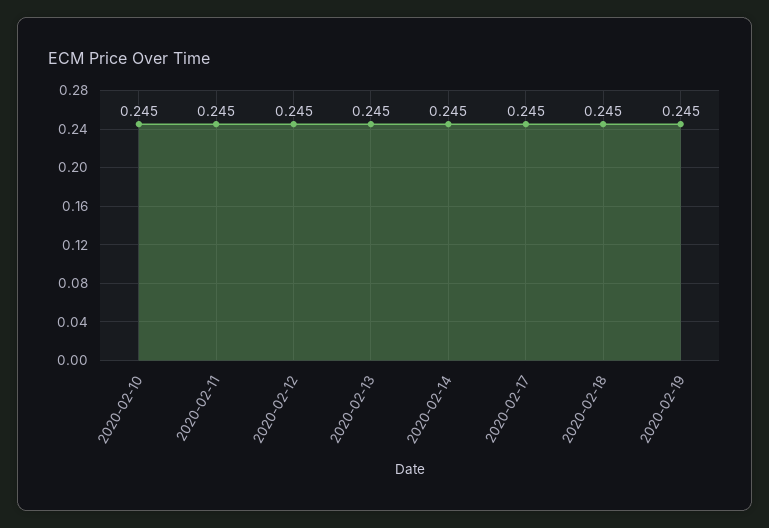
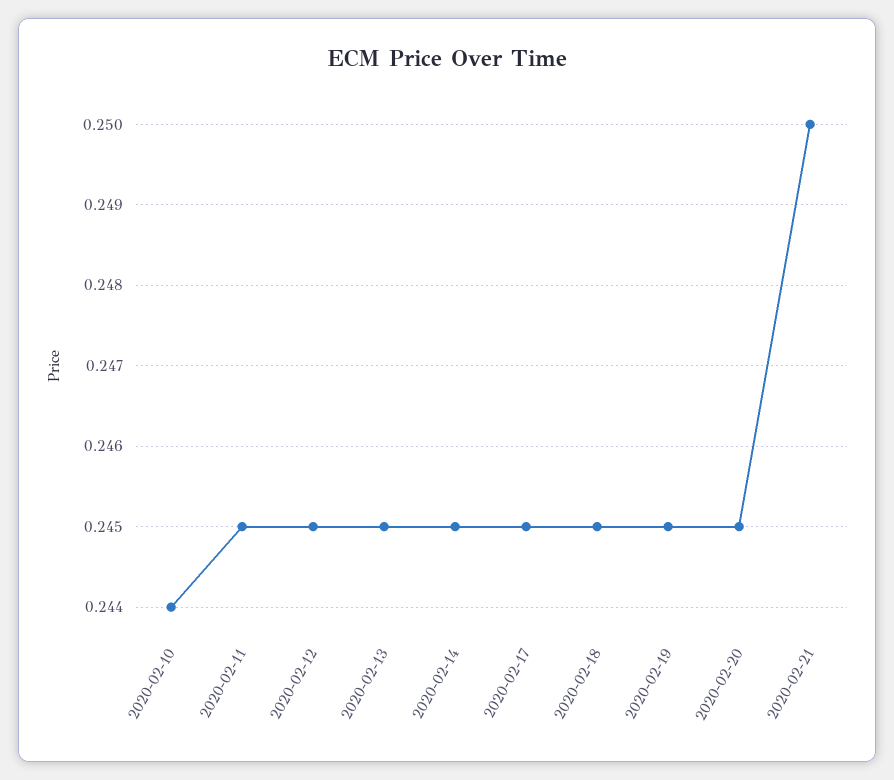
2020-02-10: 0.245 -> 0.244
2020-02-20: none -> 0.245
2020-02-21: none -> 0.25

